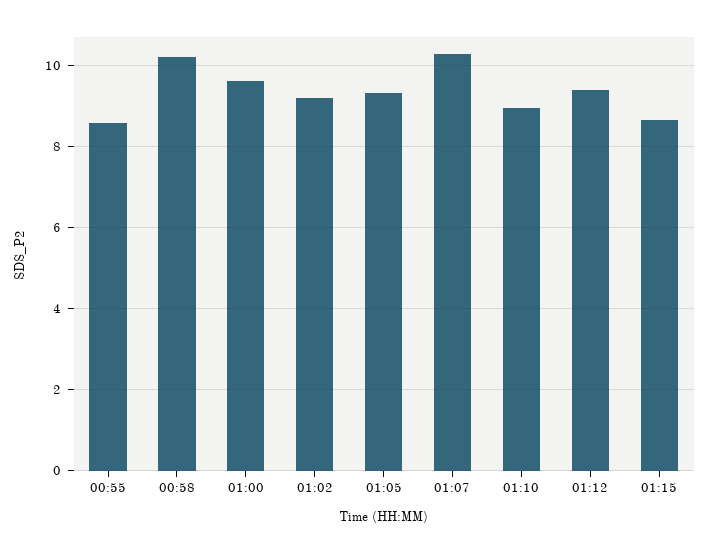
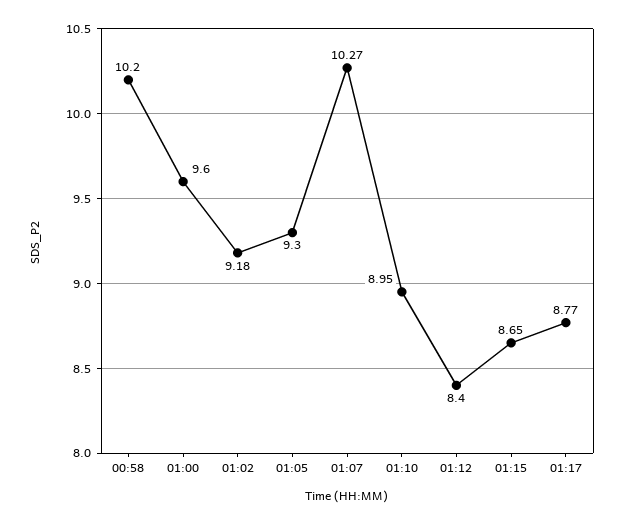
00:55: 8.6 -> none
01:12: 9.4 -> 8.4
01:17: none -> 8.77

